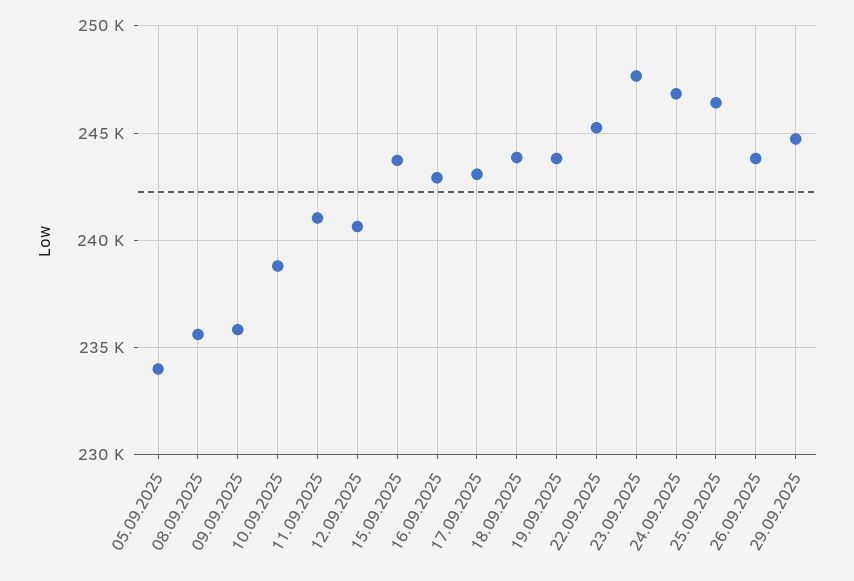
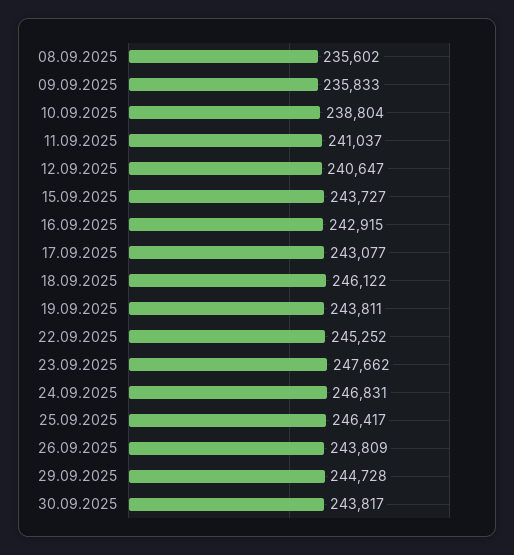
05.09.2025: 234000 -> none
18.09.2025: 244000 -> 246122
30.09.2025: none -> 243817

